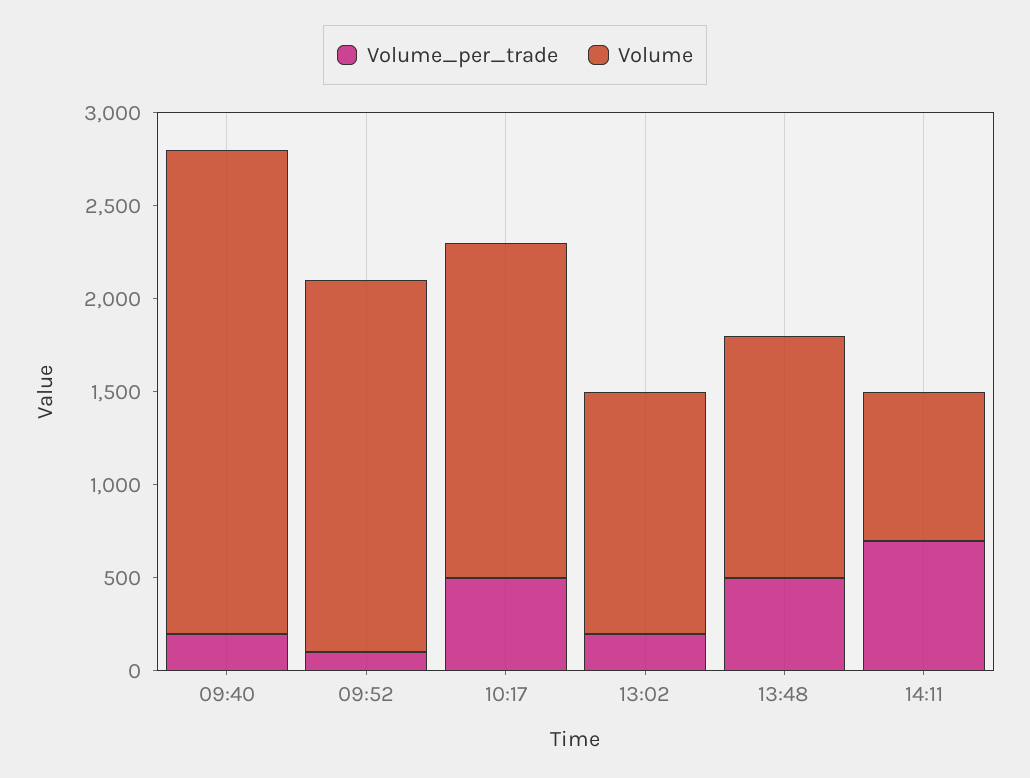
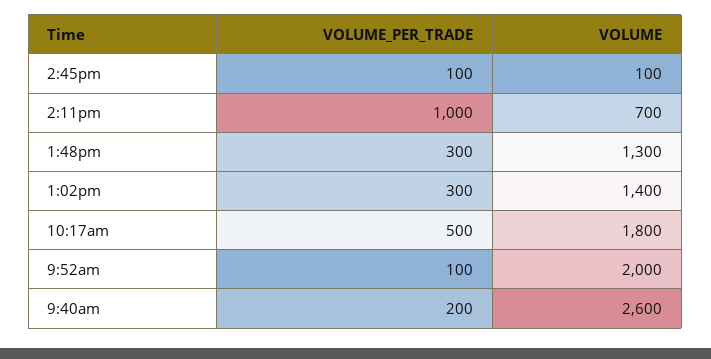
Volume_per_trade, 13:02: 200 -> 300
Volume, 13:02: 1300 -> 1400
Volume_per_trade, 13:48: 500 -> 300
Volume_per_trade, 14:11: 700 -> 1000
Volume, 14:11: 800 -> 700
Volume_per_trade, 2:45pm: none -> 100
Volume, 2:45pm: none -> 100

